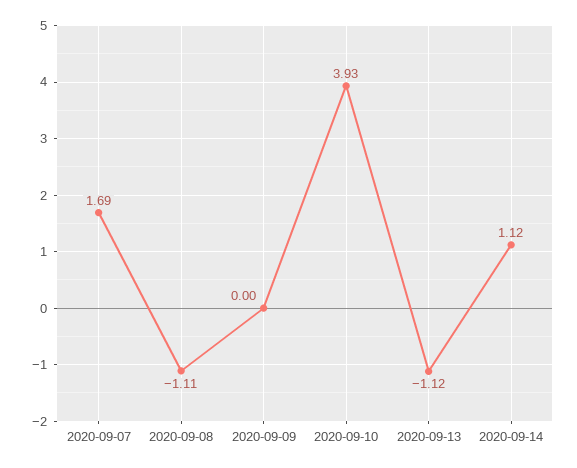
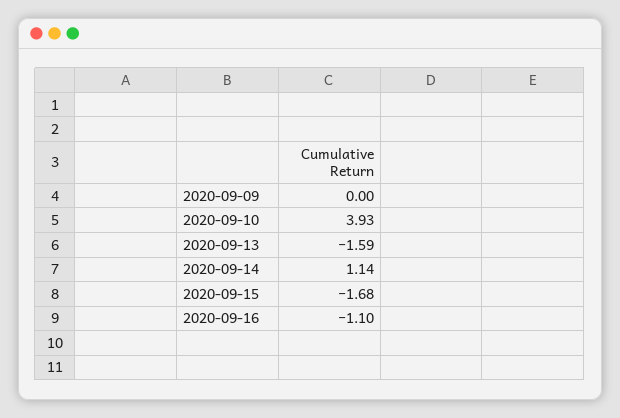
2020-09-07: 1.69 -> none
2020-09-08: -1.11 -> none
2020-09-13: -1.12 -> -1.59
2020-09-14: 1.12 -> 1.14
2020-09-15: none -> -1.68
2020-09-16: none -> -1.1

